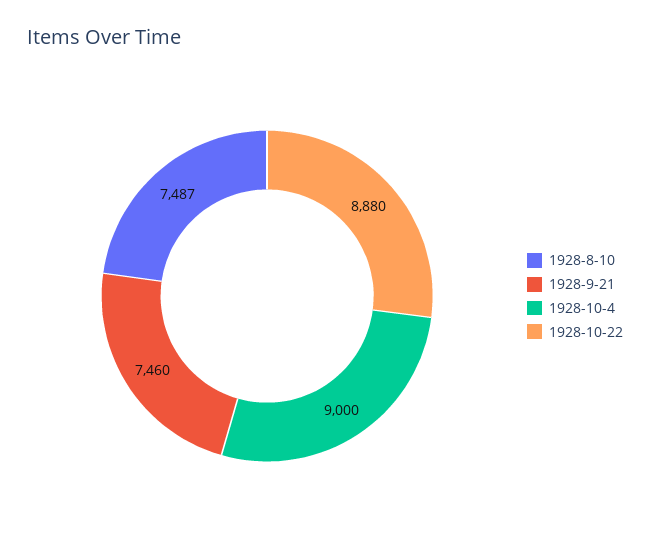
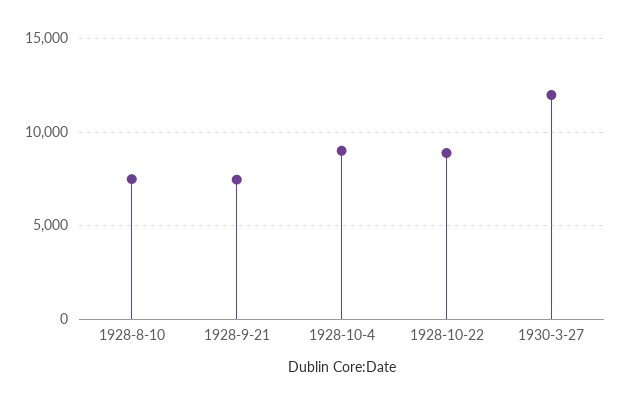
1930-3-27: none -> 12000

